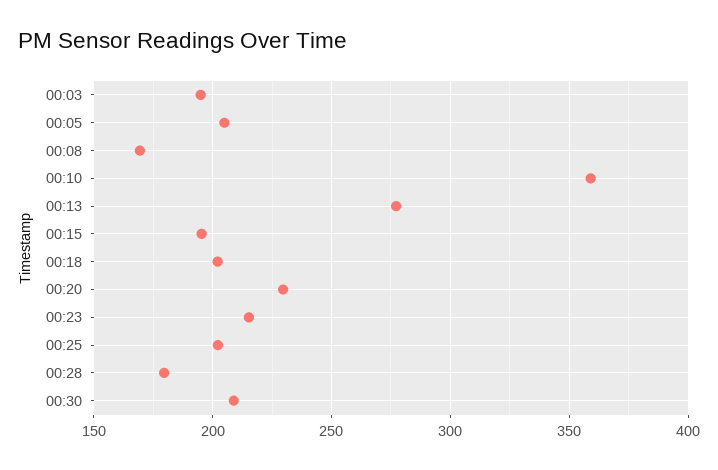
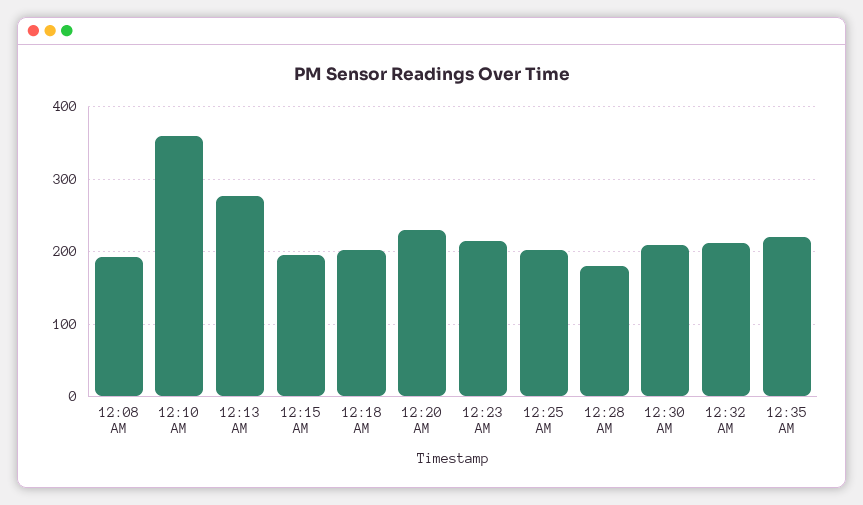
00:03: 195 -> none
00:05: 205 -> none
00:08: 170 -> 190
12:32 AM: none -> 210
12:35 AM: none -> 220

